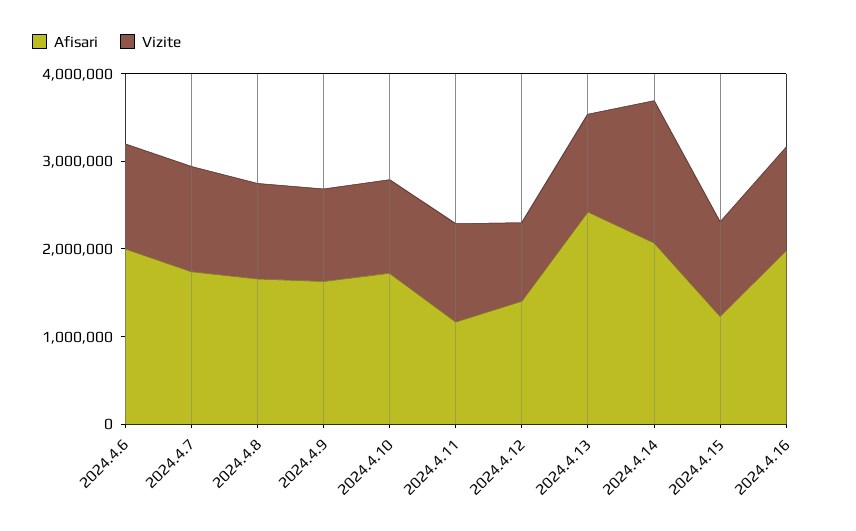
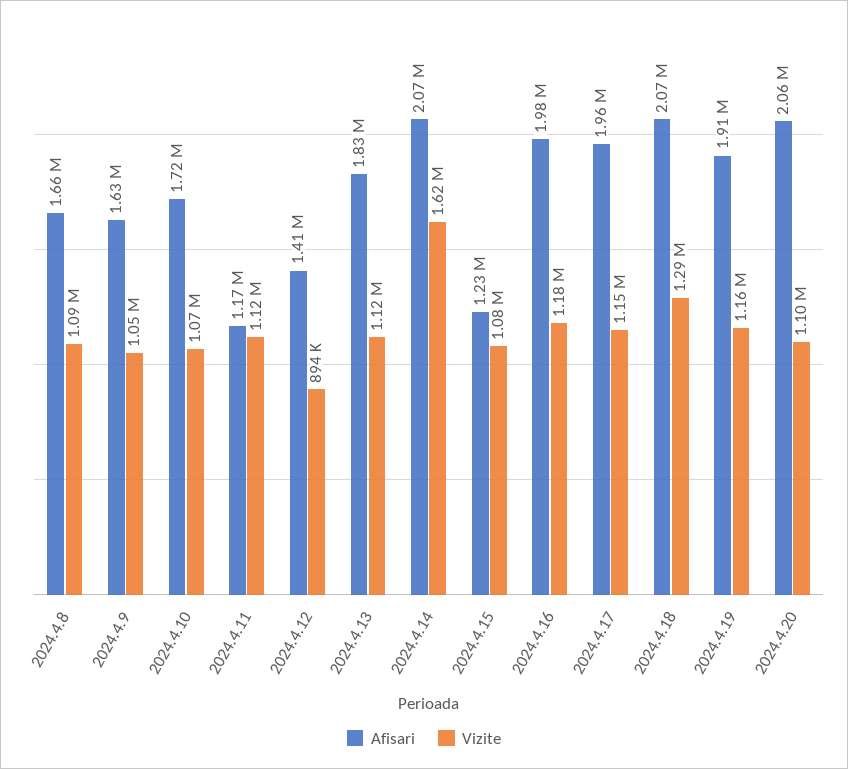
Afisari, 2024.4.6: 2000000 -> none
Vizite, 2024.4.6: 1200000 -> none
Afisari, 2024.4.7: 1800000 -> none
Vizite, 2024.4.7: 1200000 -> none
Afisari, 2024.4.13: 2400000 -> 1830000
Afisari, 2024.4.17: none -> 1960000
Vizite, 2024.4.17: none -> 1150000
Afisari, 2024.4.18: none -> 2070000
Vizite, 2024.4.18: none -> 1290000
Afisari, 2024.4.19: none -> 1910000
Vizite, 2024.4.19: none -> 1160000
Afisari, 2024.4.20: none -> 2060000
Vizite, 2024.4.20: none -> 1100000

